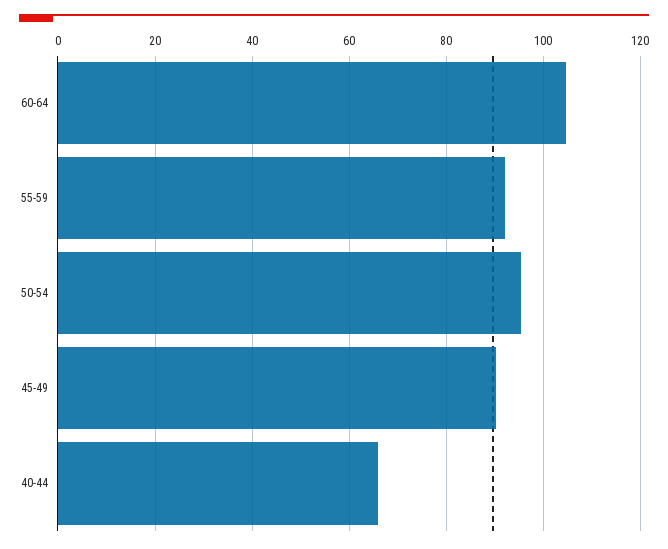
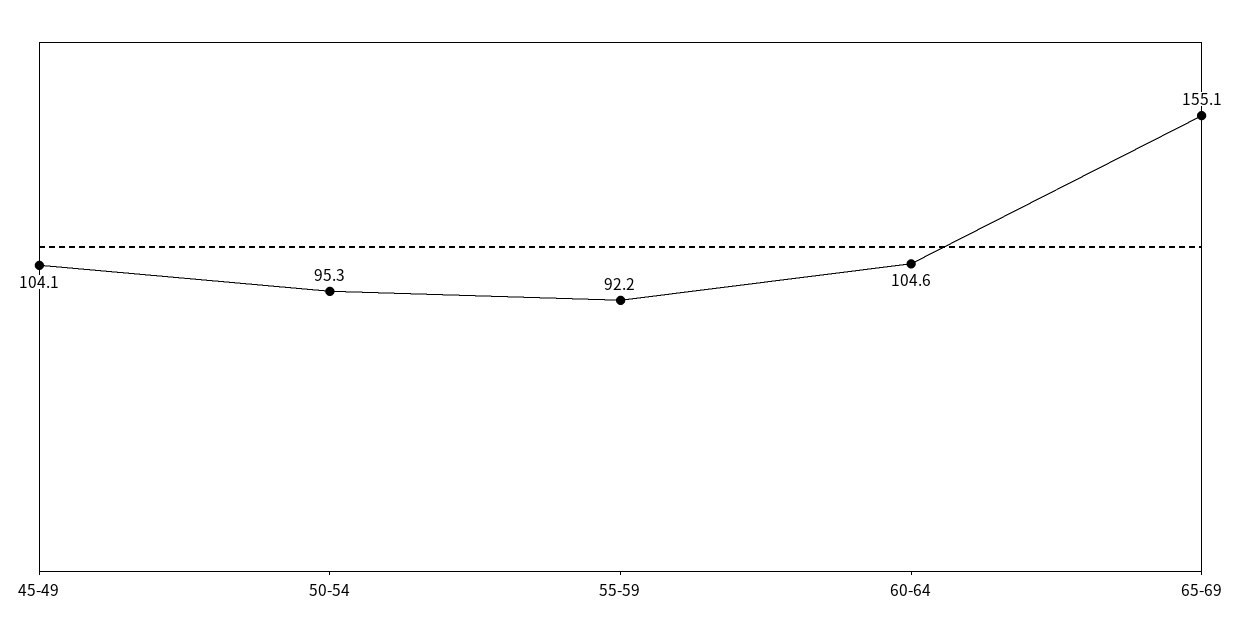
45-49: 90 -> 104.1
40-44: 66 -> none
65-69: none -> 155.1

